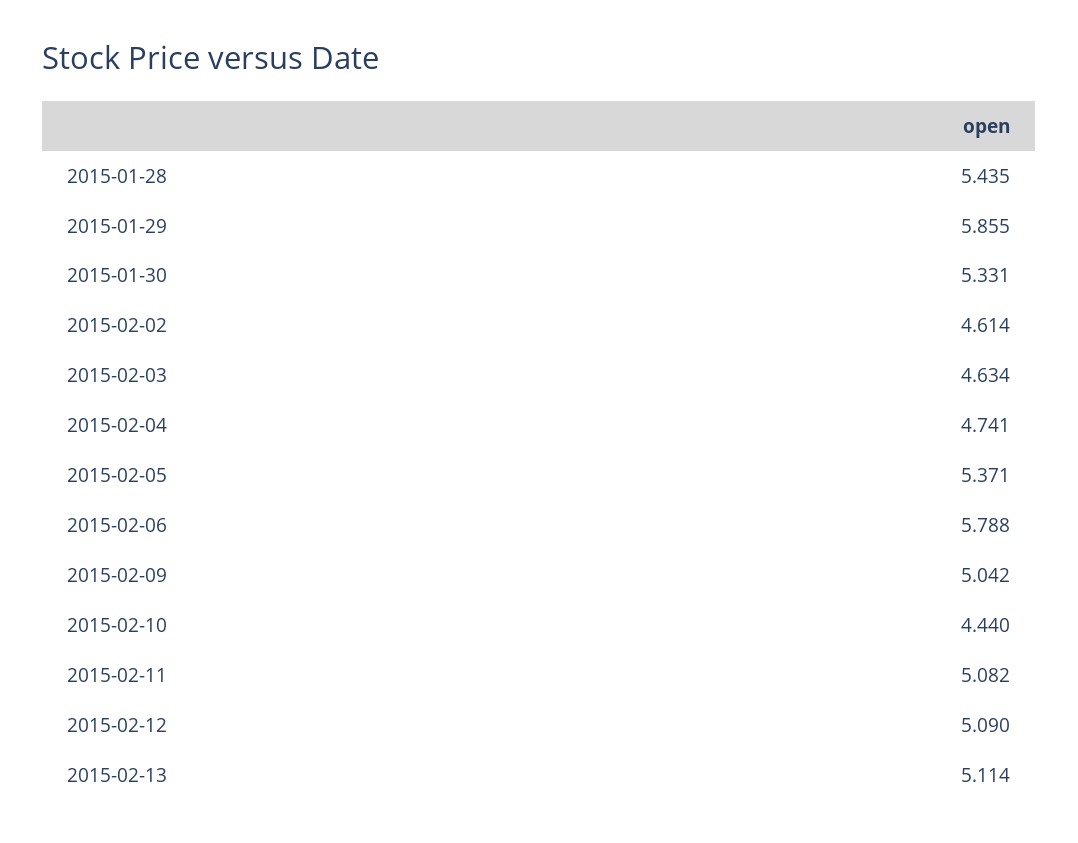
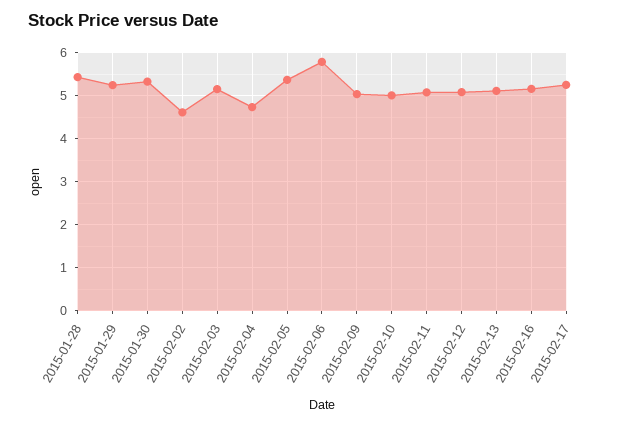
2015-01-29: 5.855 -> 5.2
2015-02-03: 4.634 -> 5.2
2015-02-10: 4.44 -> 5
2015-02-16: none -> 5.2
2015-02-17: none -> 5.2

